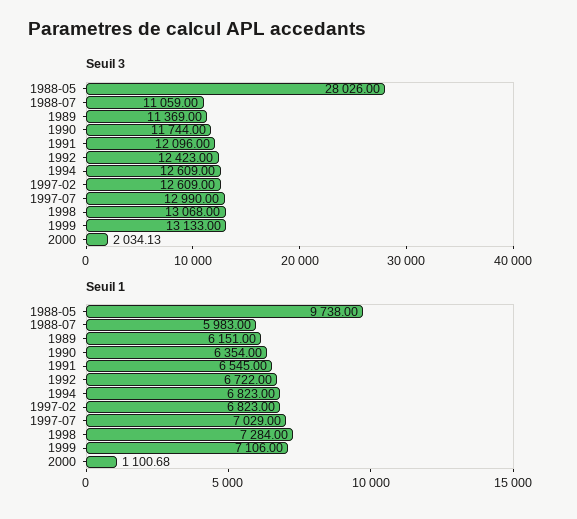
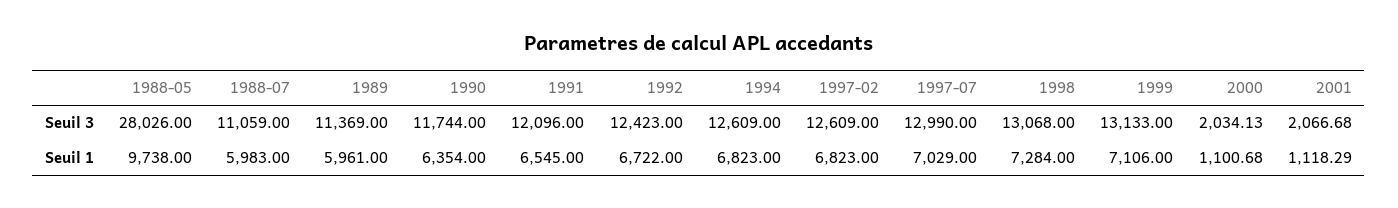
Seuil 1, 1989: 6151 -> 5961
Seuil 3, 2001: none -> 2066.68
Seuil 1, 2001: none -> 1118.29

